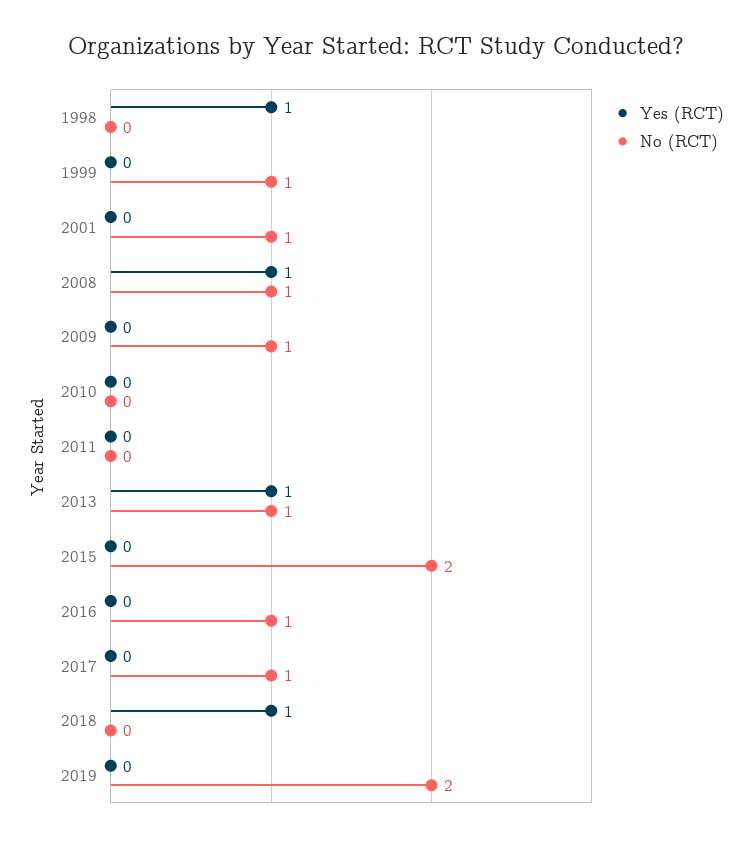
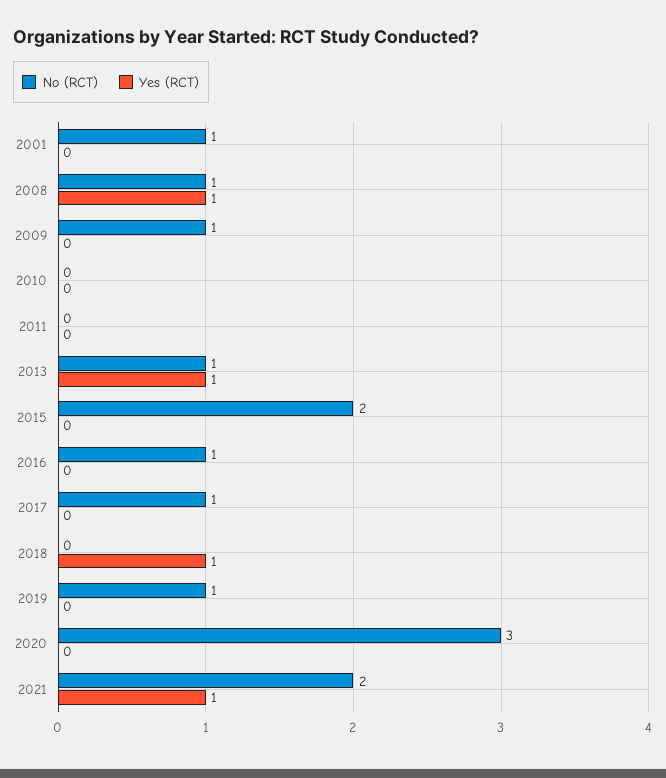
Yes (RCT), 1998: 1 -> none
No (RCT), 1998: 0 -> none
Yes (RCT), 1999: 0 -> none
No (RCT), 1999: 1 -> none
No (RCT), 2019: 2 -> 1
No (RCT), 2020: none -> 3
Yes (RCT), 2020: none -> 0
No (RCT), 2021: none -> 2
Yes (RCT), 2021: none -> 1

